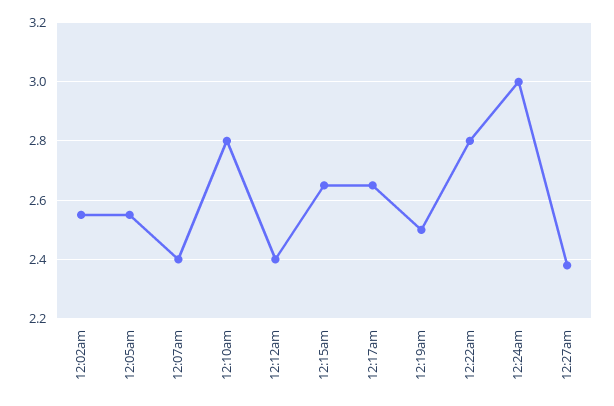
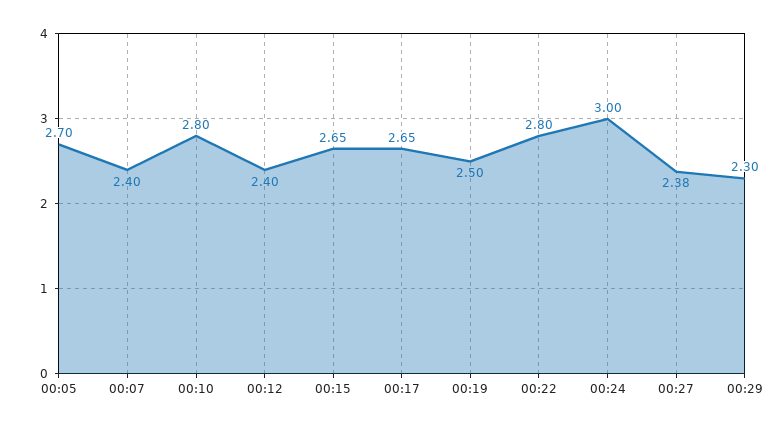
12:02am: 2.55 -> none
12:05am: 2.55 -> 2.7
00:29: none -> 2.3

